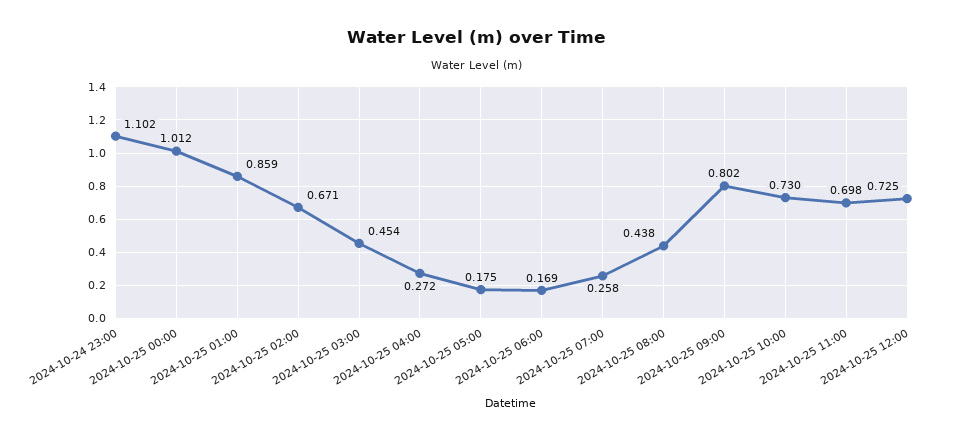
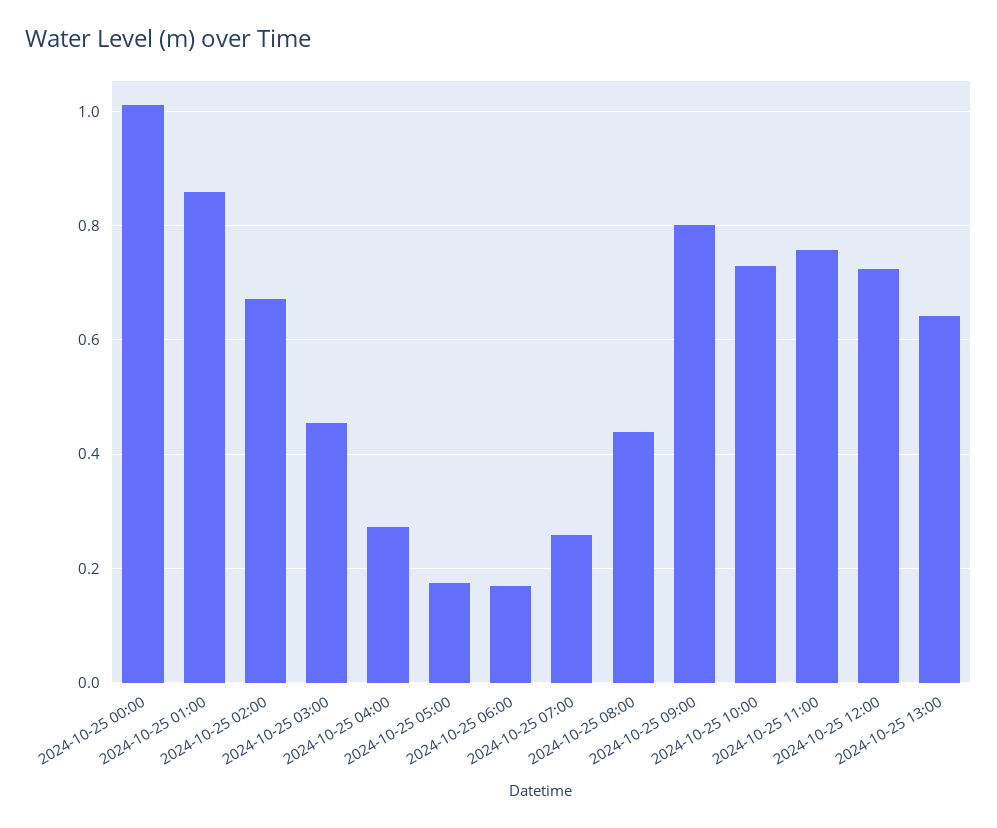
2024-10-24 23:00: 1.102 -> none
2024-10-25 11:00: 0.698 -> 0.76
2024-10-25 13:00: none -> 0.64

